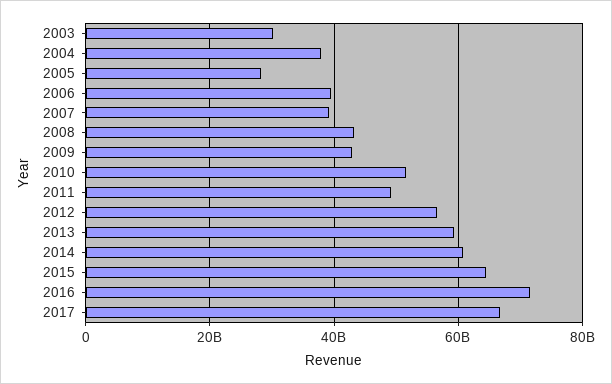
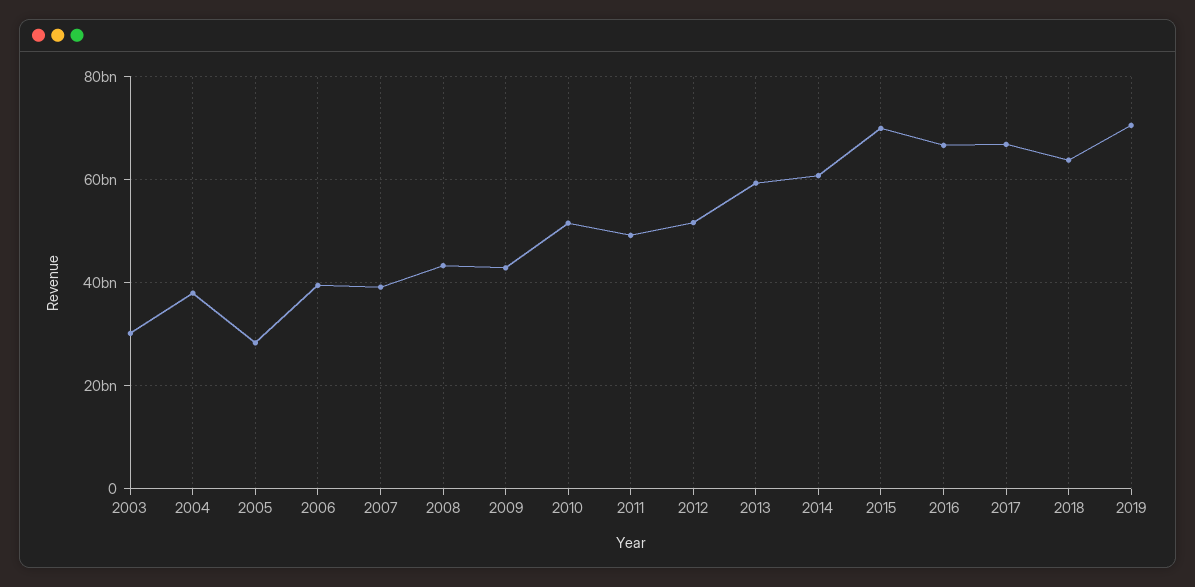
2012: 56000000000 -> 52000000000
2015: 64000000000 -> 70000000000
2016: 72000000000 -> 66000000000
2018: none -> 64000000000
2019: none -> 70000000000

